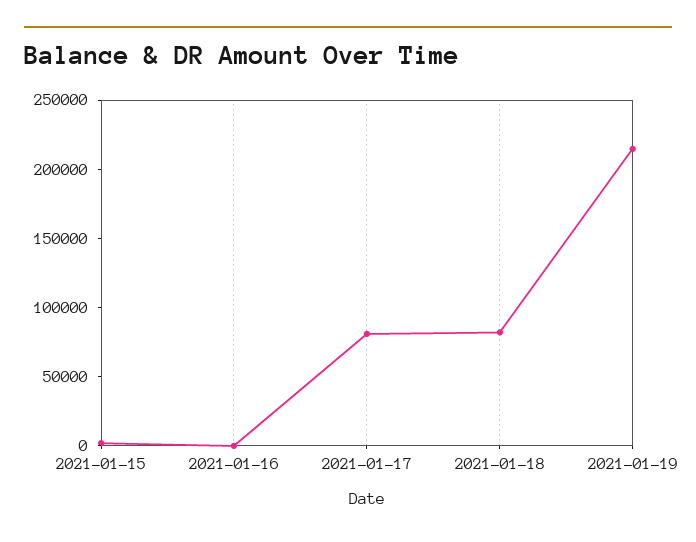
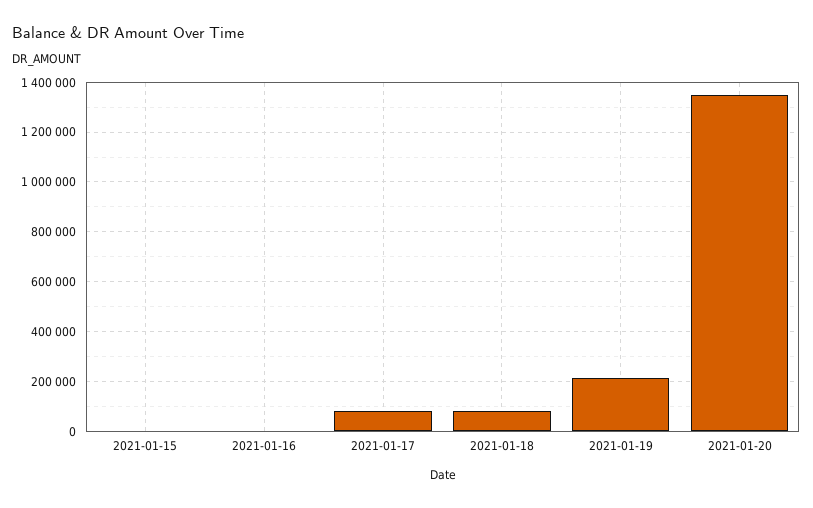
2021-01-20: none -> 1350000

